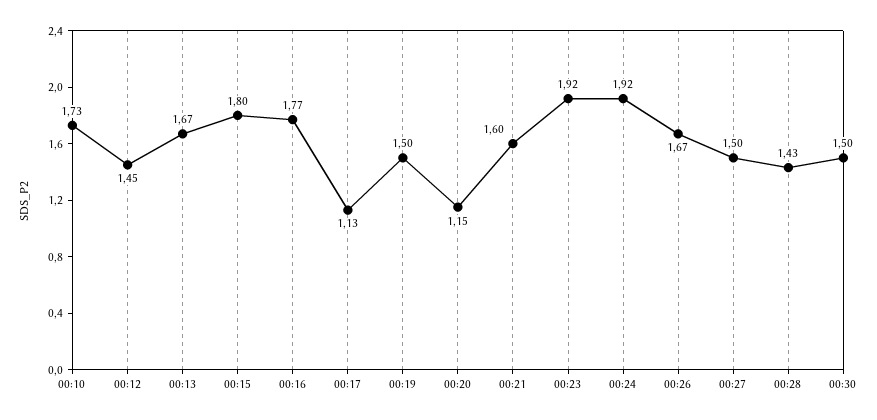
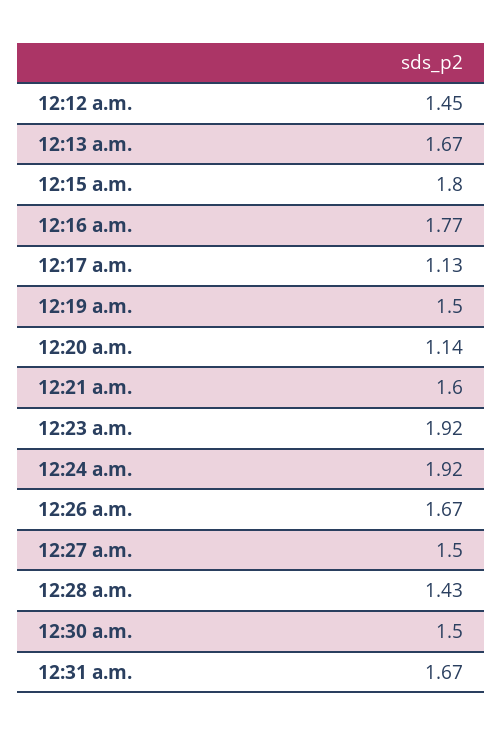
00:10: 1.73 -> none
00:20: 1.15 -> 1.14
12:31 a.m.: none -> 1.67

